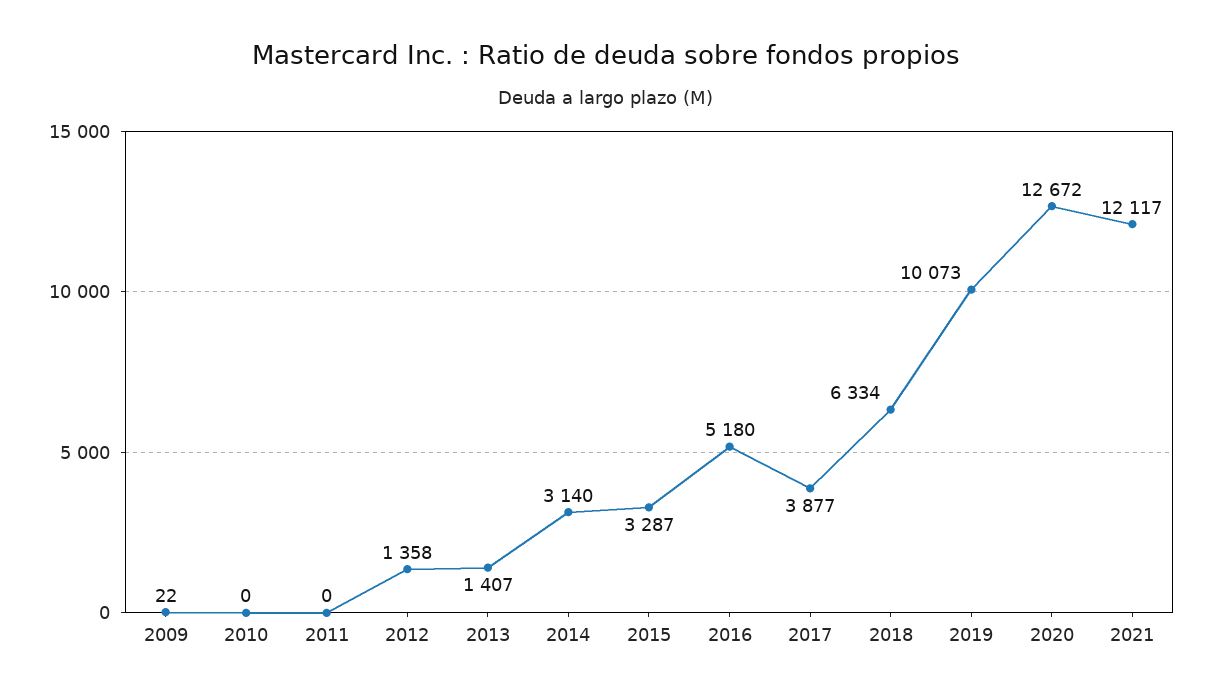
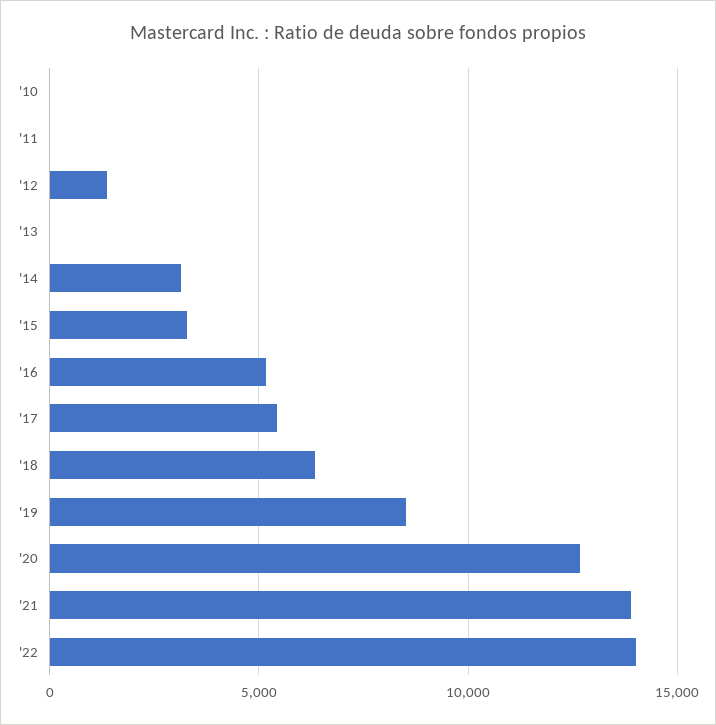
2009: 22 -> none
2013: 1407 -> 0
2017: 3877 -> 5500
2019: 10073 -> 8500
2021: 12117 -> 14000
'22: none -> 14000

